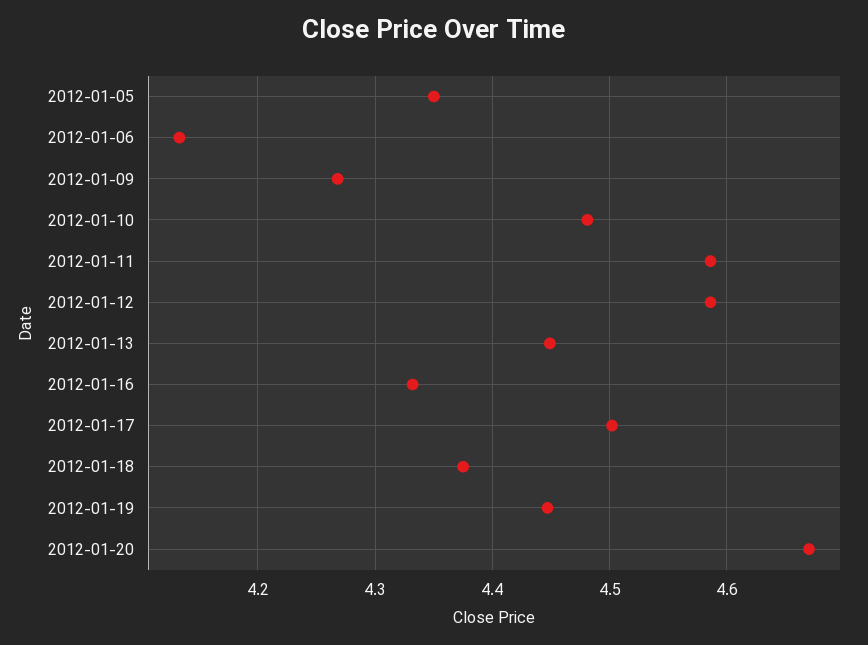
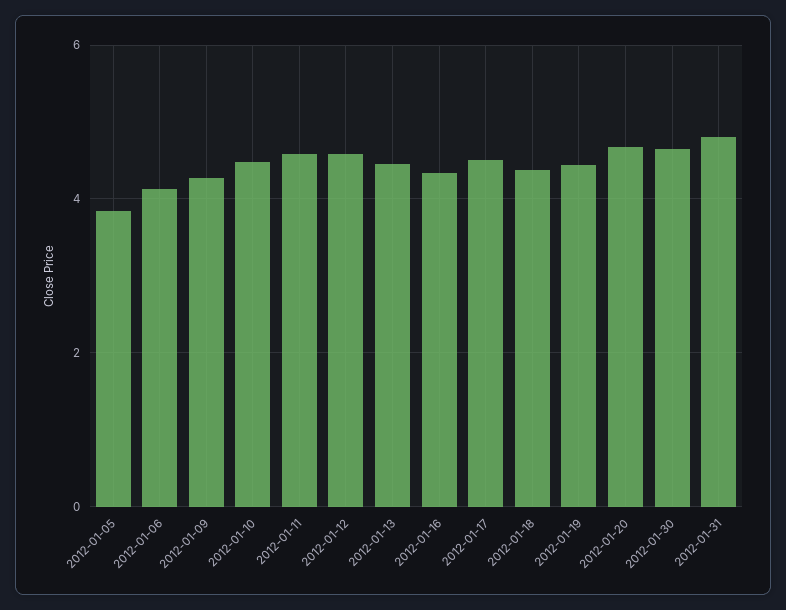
2012-01-05: 4.35 -> 3.8
2012-01-30: none -> 4.6
2012-01-31: none -> 4.8

